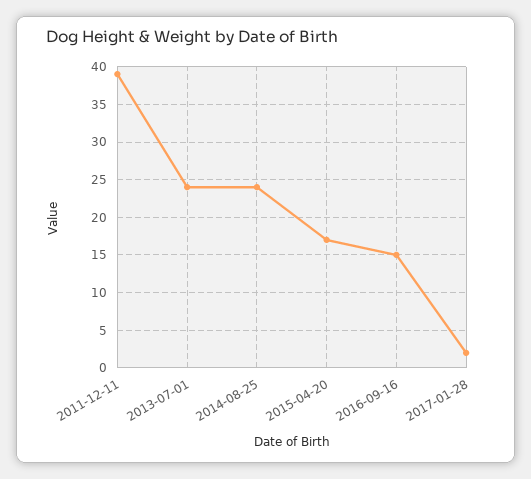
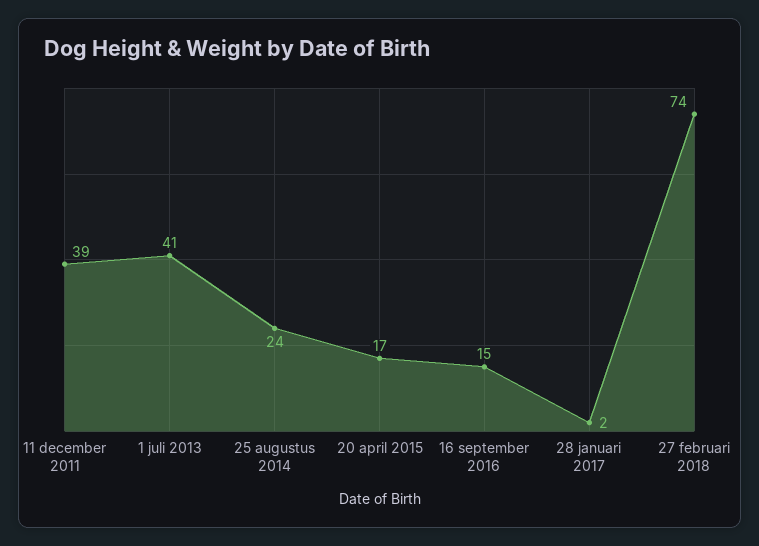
2013-07-01: 24 -> 41
27 februari 2018: none -> 74

